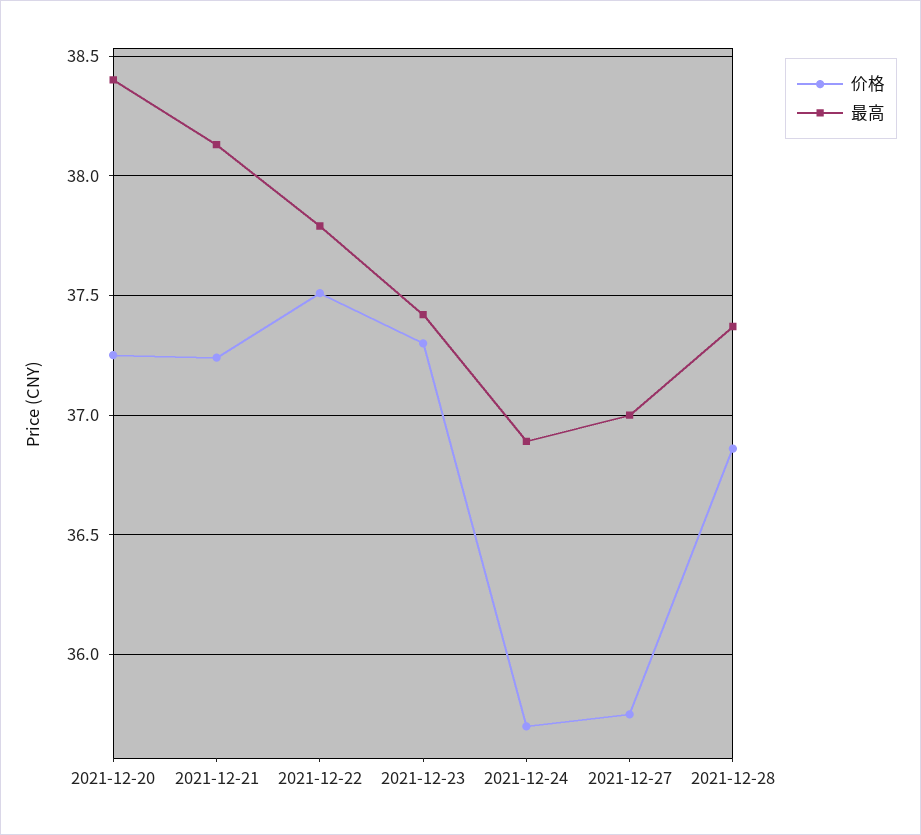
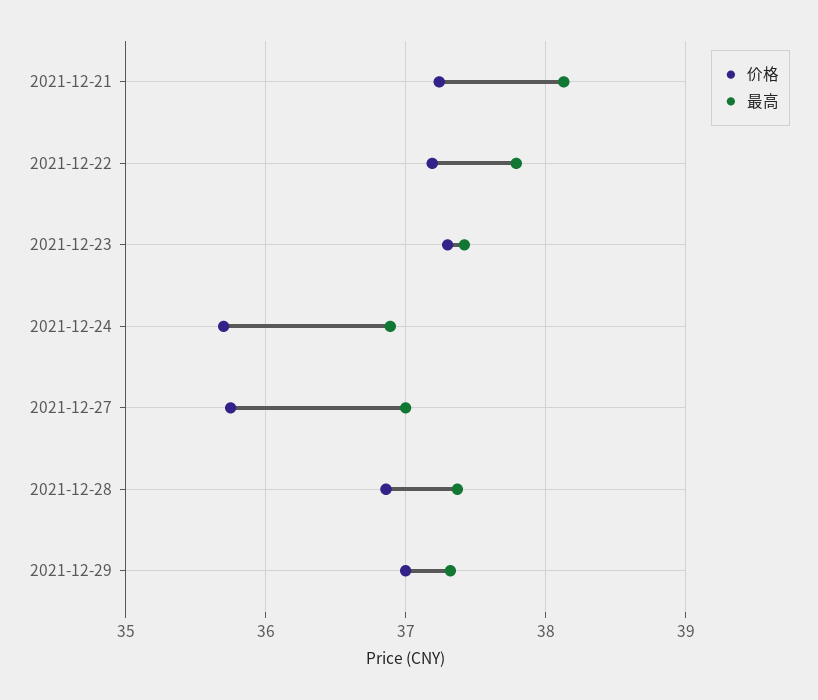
价格, 2021-12-20: 37.25 -> none
最高, 2021-12-20: 38.4 -> none
价格, 2021-12-22: 37.5 -> 37.2
价格, 2021-12-29: none -> 37
最高, 2021-12-29: none -> 37.3

